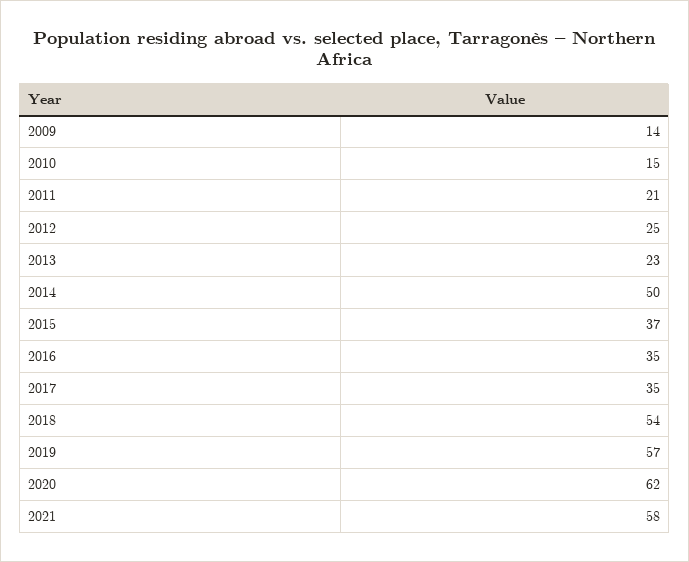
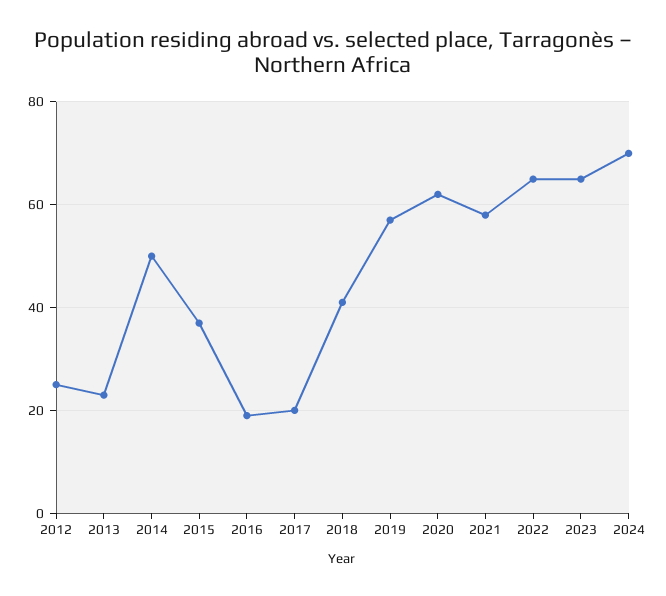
2009: 14 -> none
2010: 15 -> none
2011: 21 -> none
2016: 35 -> 20
2017: 35 -> 20
2018: 54 -> 40
2022: none -> 65
2023: none -> 65
2024: none -> 70

